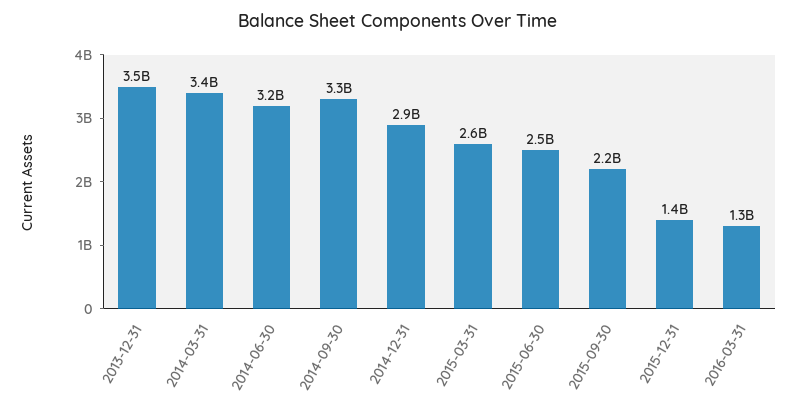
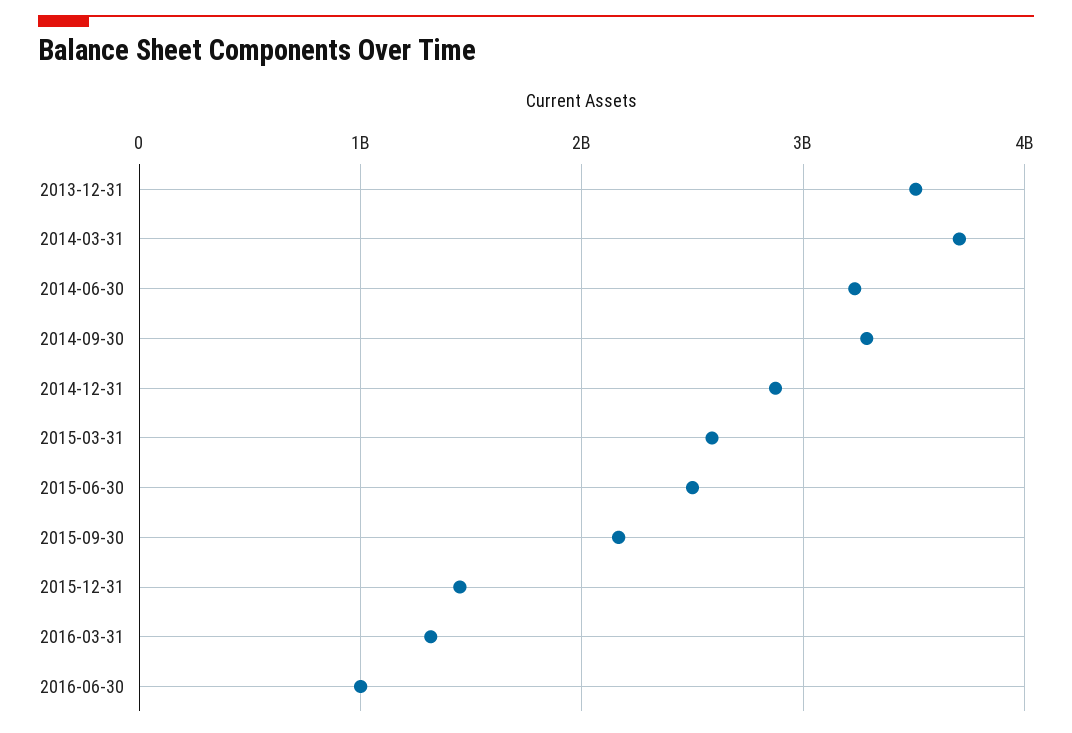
2014-03-31: 3400000000 -> 3700000000
2016-06-30: none -> 1000000000

